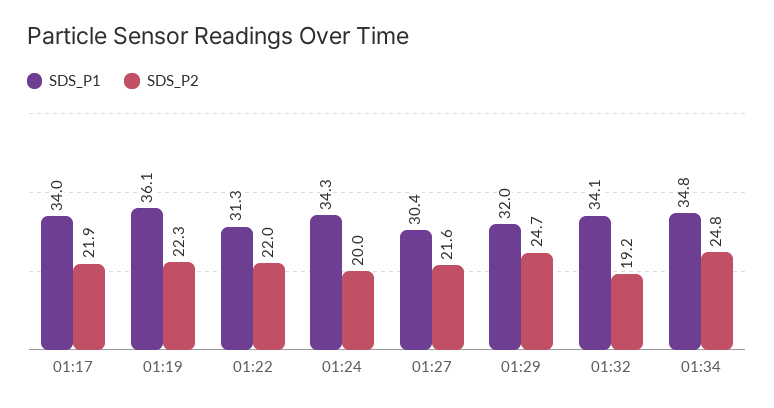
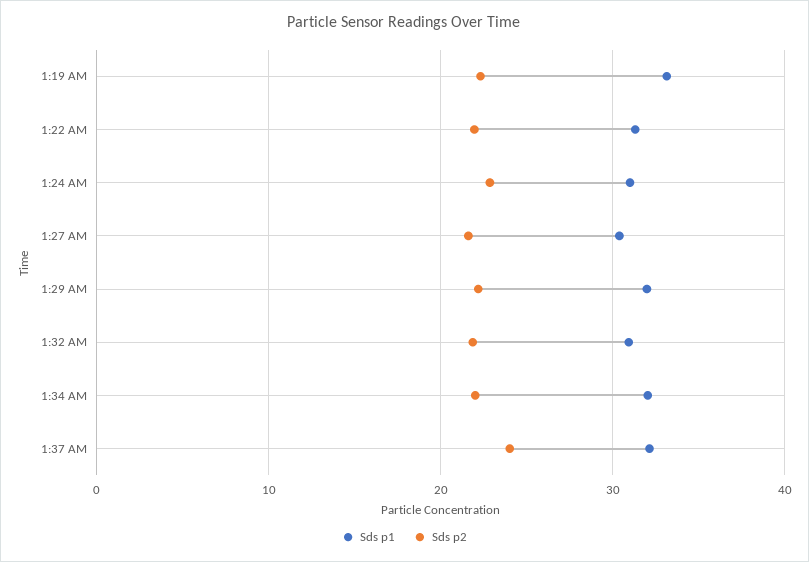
SDS_P1, 01:17: 34 -> none
SDS_P2, 01:17: 21.9 -> none
SDS_P1, 01:19: 36.1 -> 33
SDS_P1, 01:24: 34.3 -> 31
SDS_P2, 01:24: 20 -> 23
SDS_P2, 01:29: 24.7 -> 22
SDS_P1, 01:32: 34.1 -> 31
SDS_P2, 01:32: 19.2 -> 22
SDS_P1, 01:34: 34.8 -> 32
SDS_P2, 01:34: 24.8 -> 22
SDS_P1, 1:37 AM: none -> 32
SDS_P2, 1:37 AM: none -> 24

